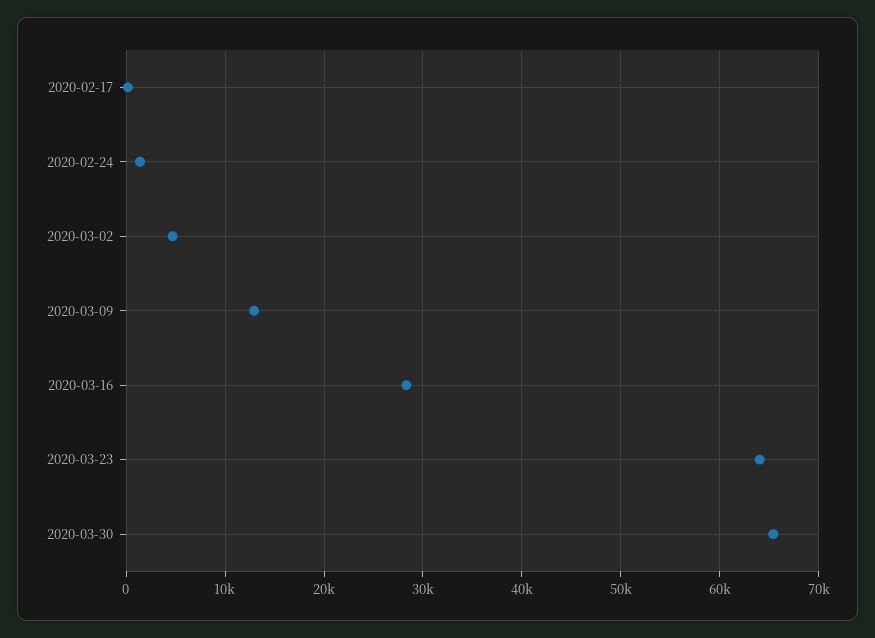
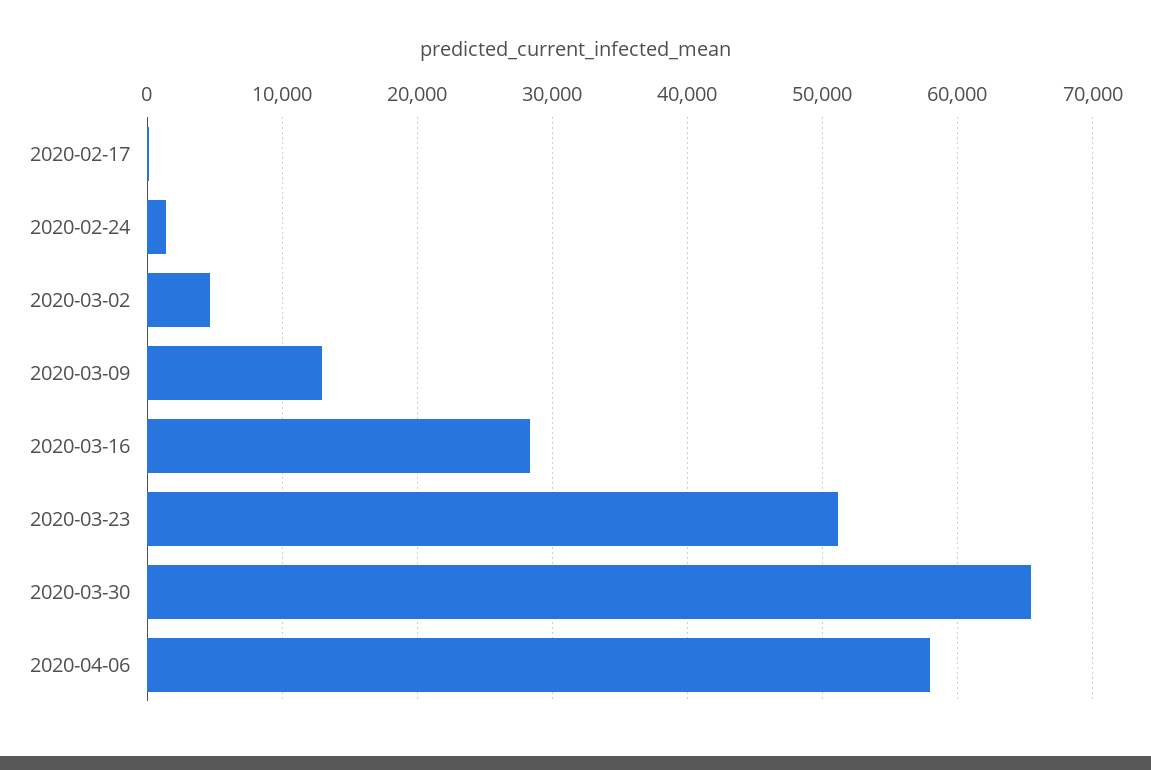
2020-03-23: 64000 -> 51000
2020-04-06: none -> 58000

